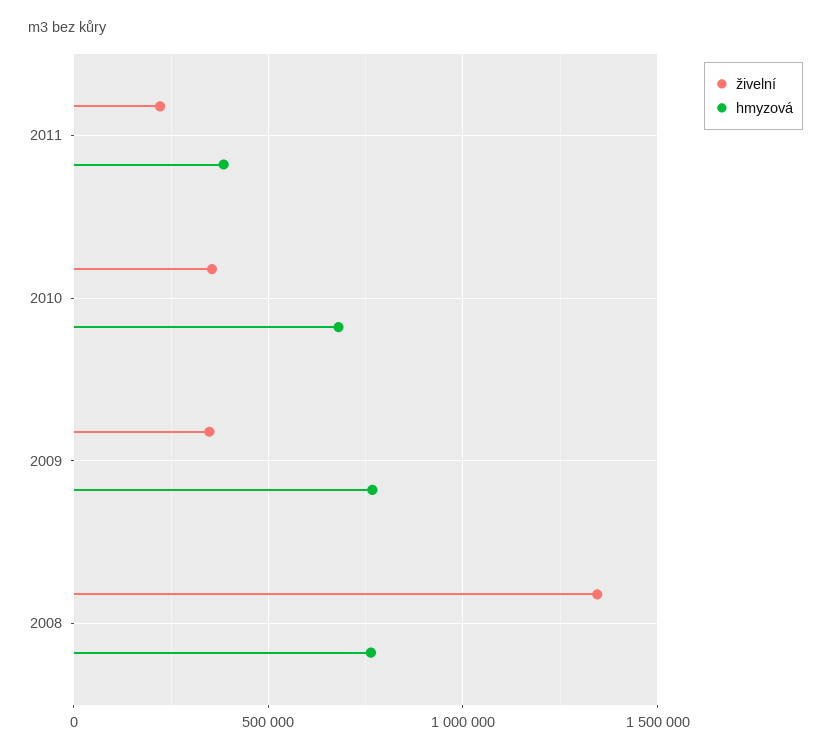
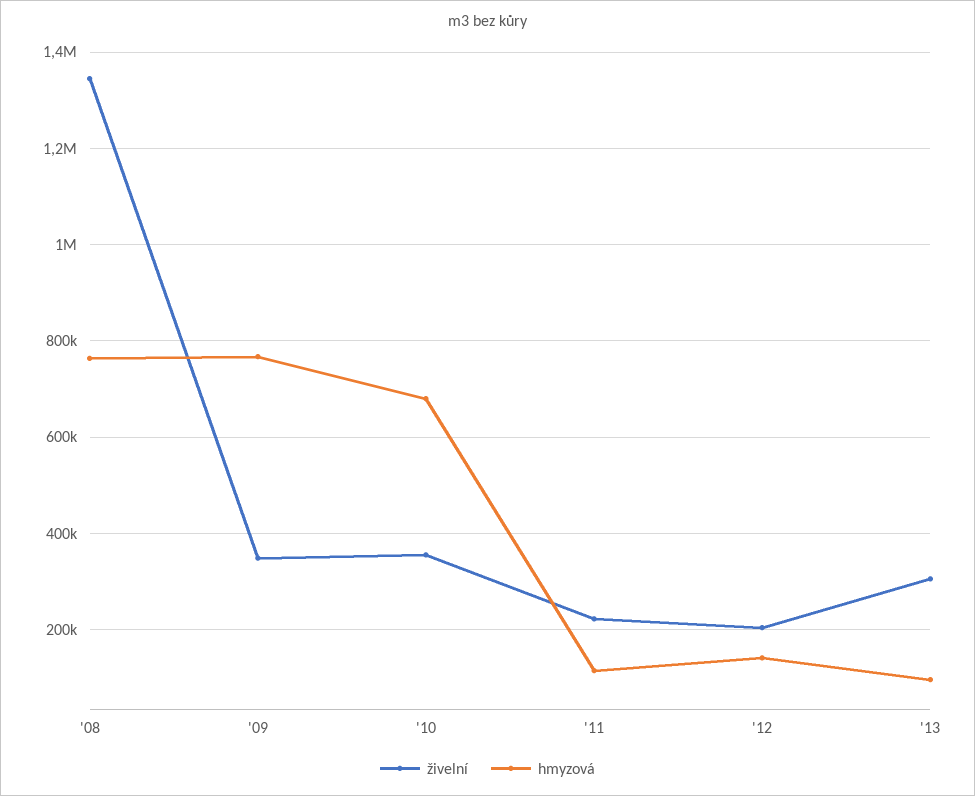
hmyzová, 2011: 400000 -> 120000
živelní, '12: none -> 200000
hmyzová, '12: none -> 140000
živelní, '13: none -> 300000
hmyzová, '13: none -> 100000

